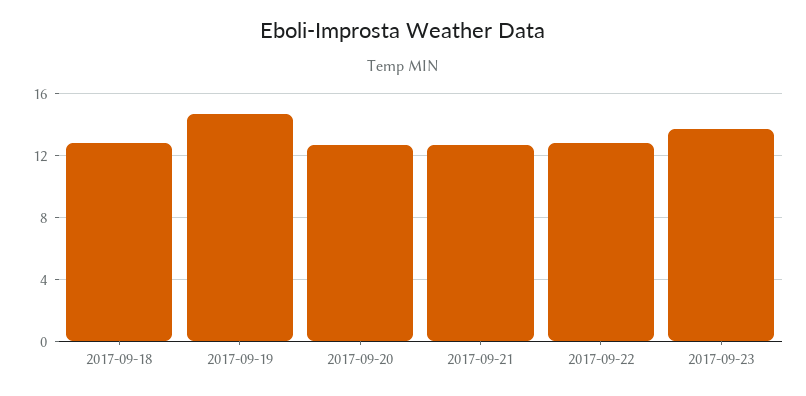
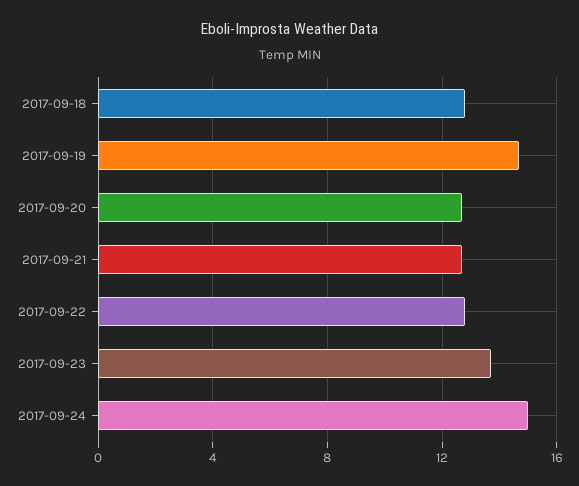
2017-09-24: none -> 15

